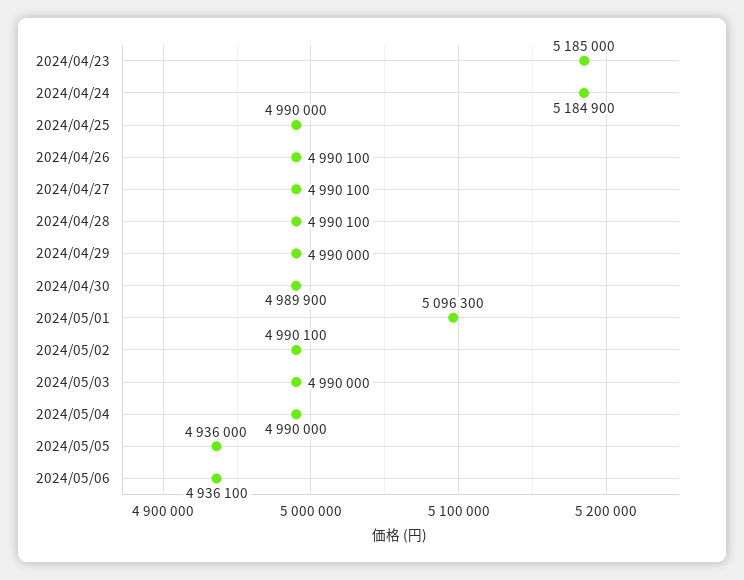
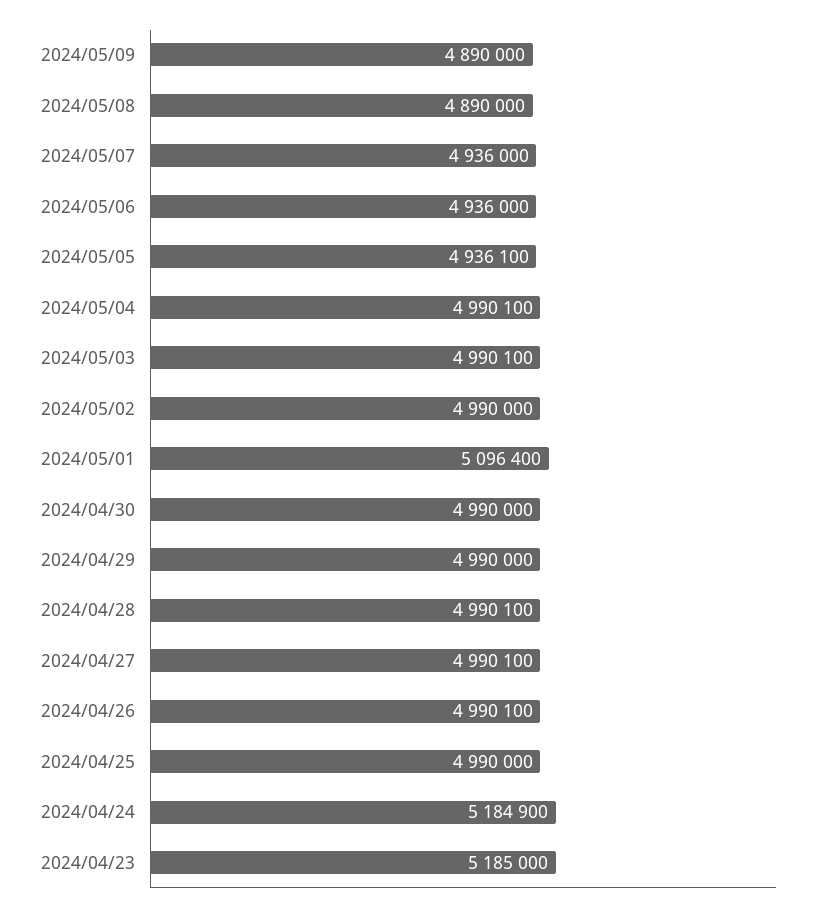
2024/04/30: 4989900 -> 4990000
2024/05/01: 5096300 -> 5096400
2024/05/02: 4990100 -> 4990000
2024/05/03: 4990000 -> 4990100
2024/05/04: 4990000 -> 4990100
2024/05/05: 4936000 -> 4936100
2024/05/06: 4936100 -> 4936000
2024/05/09: none -> 4890000
2024/05/08: none -> 4890000
2024/05/07: none -> 4936000

